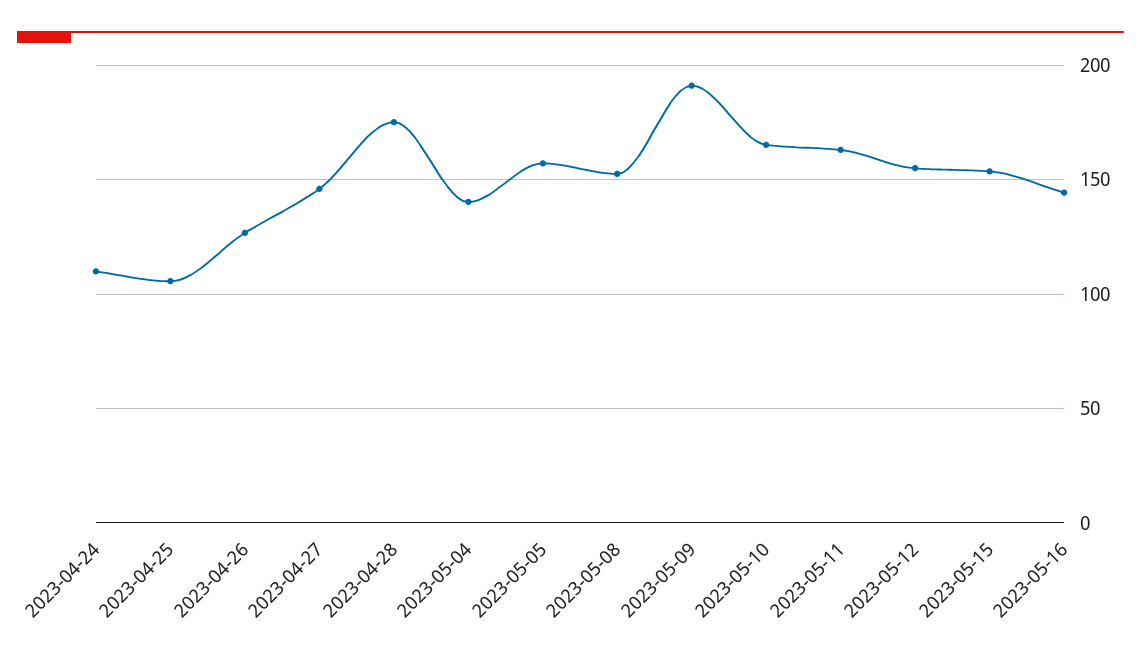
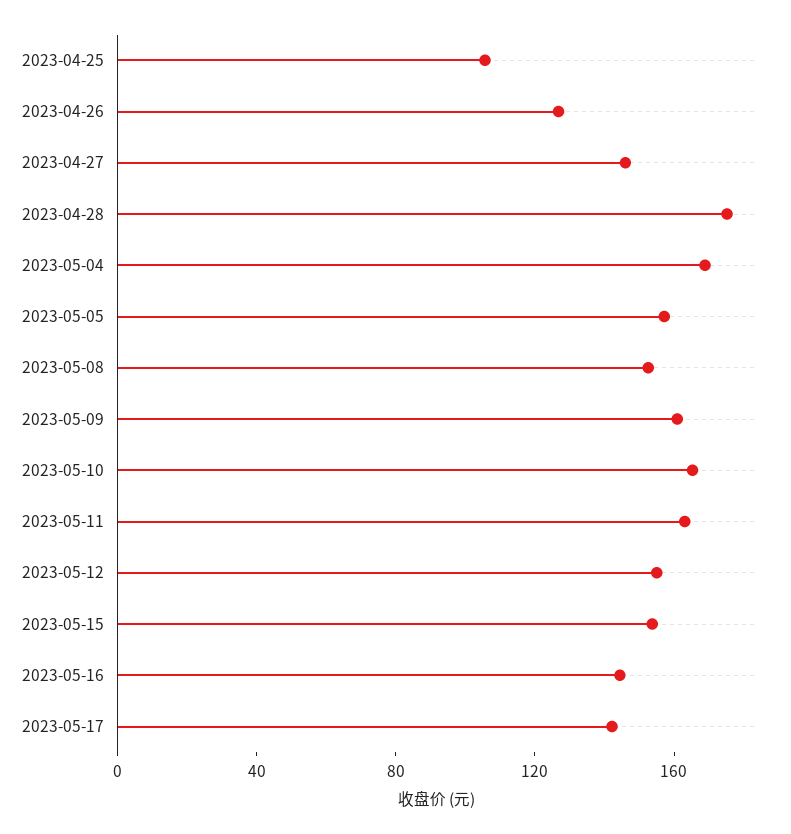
2023-04-24: 110 -> none
2023-05-04: 140 -> 170
2023-05-09: 190 -> 160
2023-05-17: none -> 140

